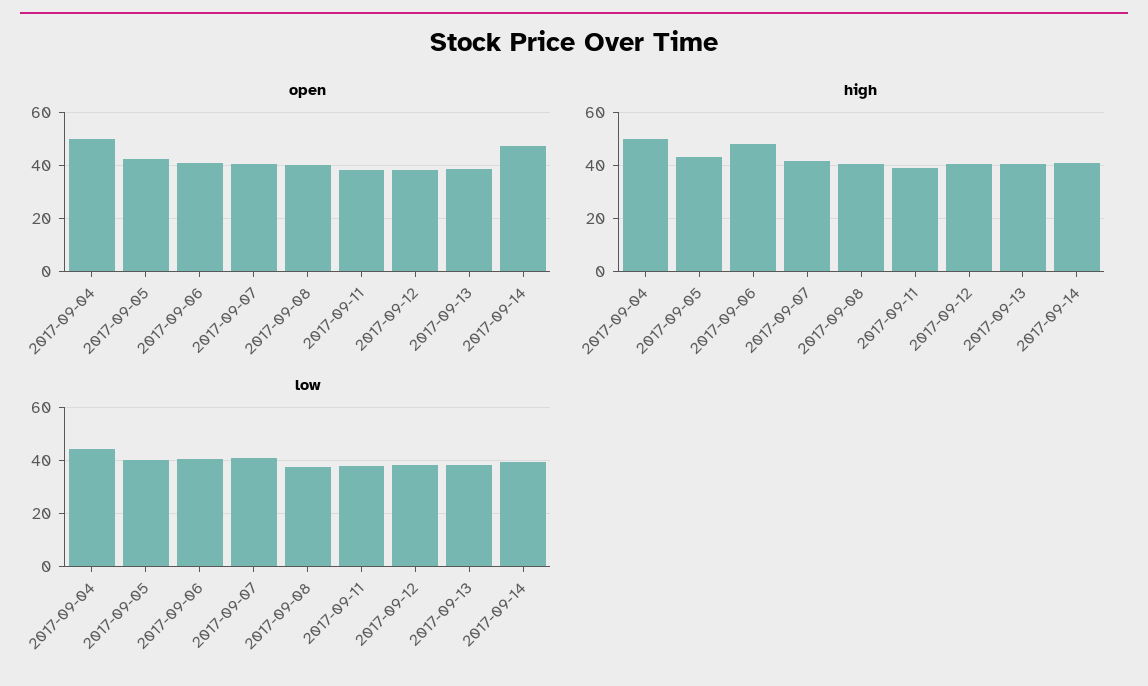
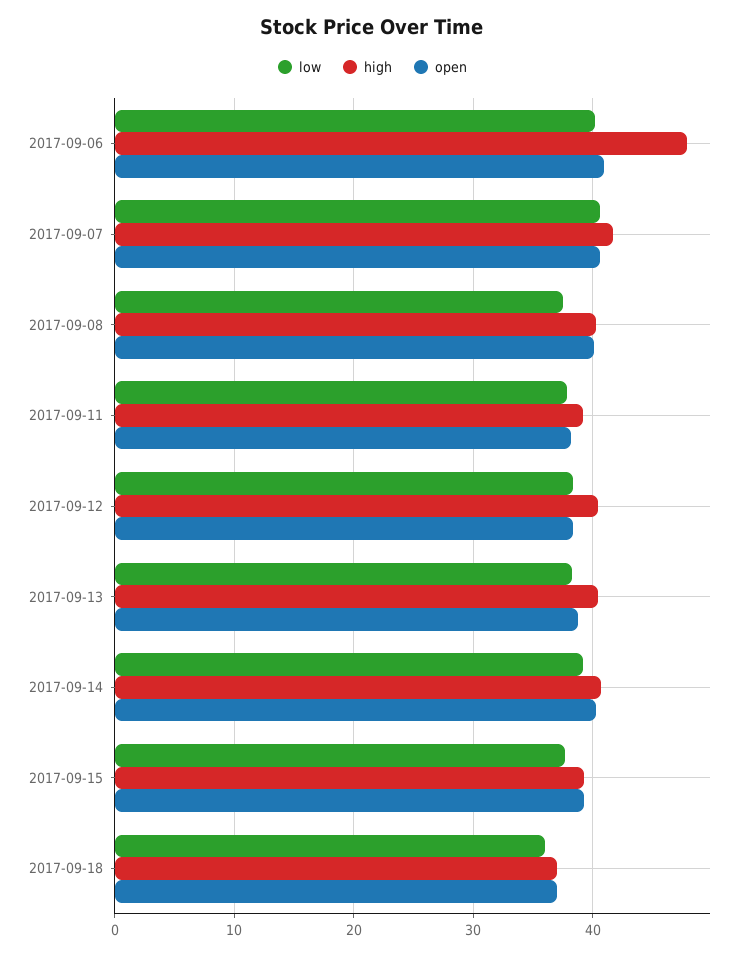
open, 2017-09-04: 50 -> none
open, 2017-09-05: 42.5 -> none
open, 2017-09-14: 47.5 -> 40
high, 2017-09-04: 50 -> none
high, 2017-09-05: 42.5 -> none
low, 2017-09-04: 45 -> none
low, 2017-09-05: 40 -> none
low, 2017-09-15: none -> 38
high, 2017-09-15: none -> 39
open, 2017-09-15: none -> 39
low, 2017-09-18: none -> 36
high, 2017-09-18: none -> 37
open, 2017-09-18: none -> 37

